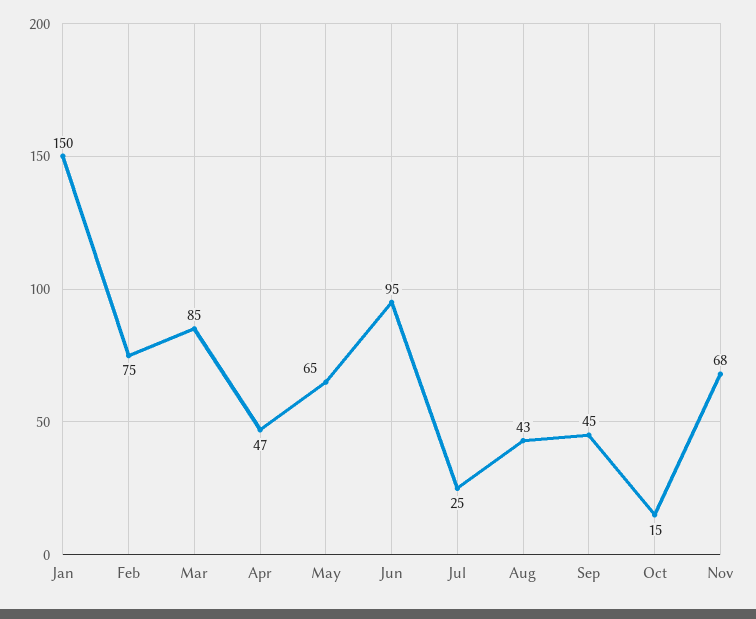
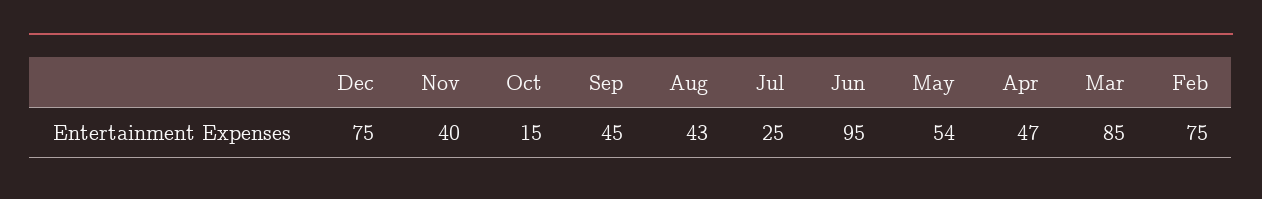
Jan: 150 -> none
May: 65 -> 54
Nov: 68 -> 40
Dec: none -> 75

